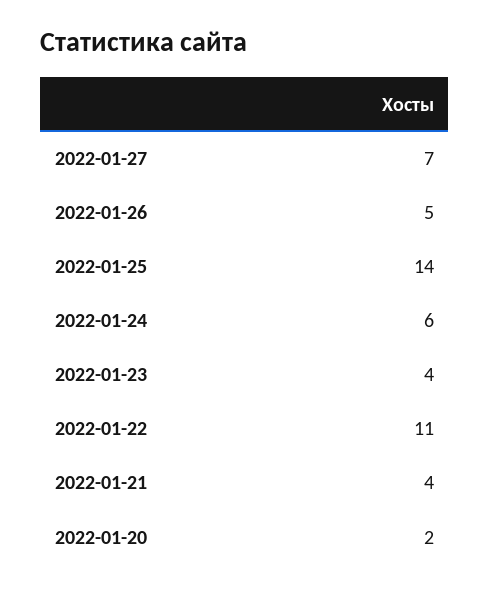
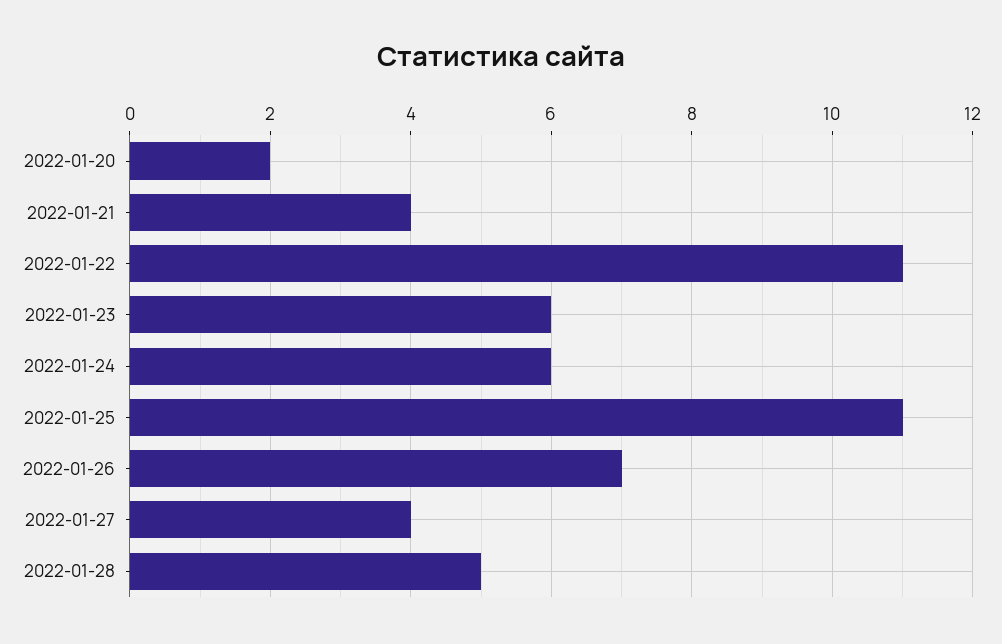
2022-01-27: 7 -> 4
2022-01-26: 5 -> 7
2022-01-25: 14 -> 11
2022-01-23: 4 -> 6
2022-01-28: none -> 5

